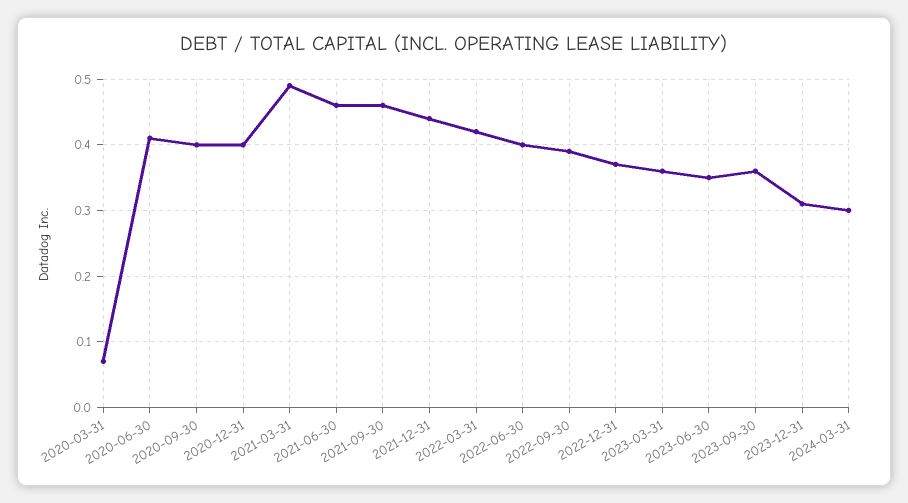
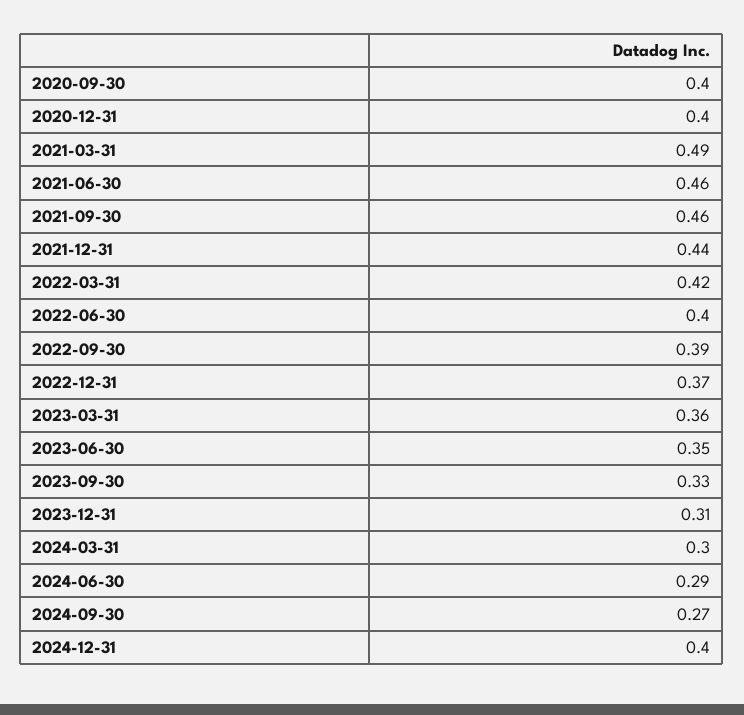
2020-03-31: 0.07 -> none
2020-06-30: 0.41 -> none
2023-09-30: 0.36 -> 0.33
2024-06-30: none -> 0.29
2024-09-30: none -> 0.27
2024-12-31: none -> 0.4

